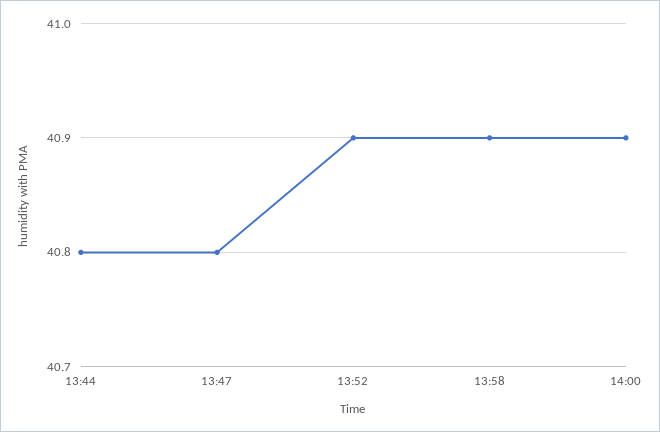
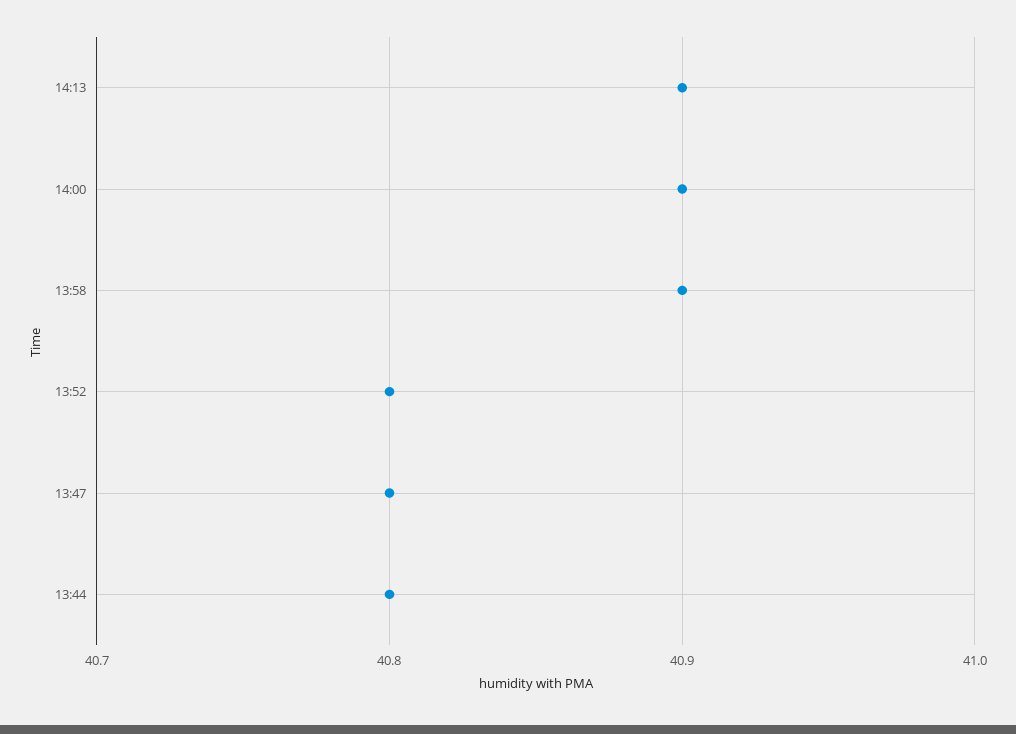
13:52: 40.9 -> 40.8
14:13: none -> 40.9

